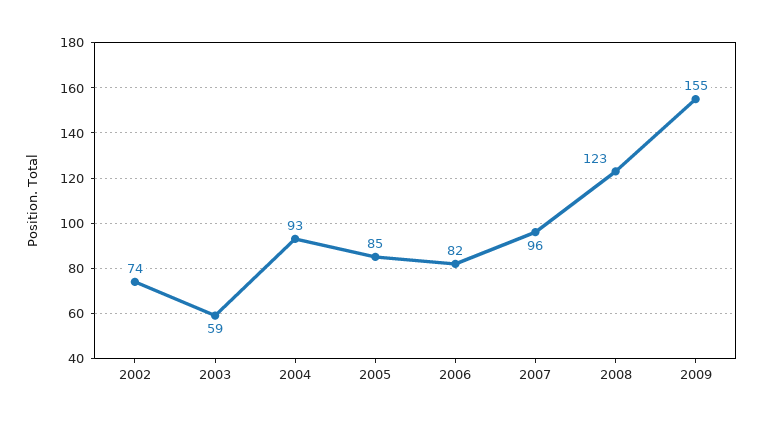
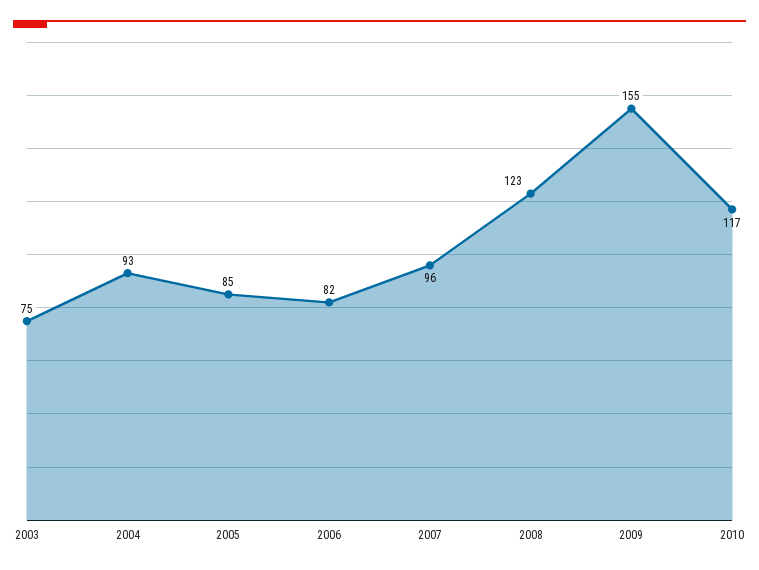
2002: 74 -> none
2003: 59 -> 75
2010: none -> 117

